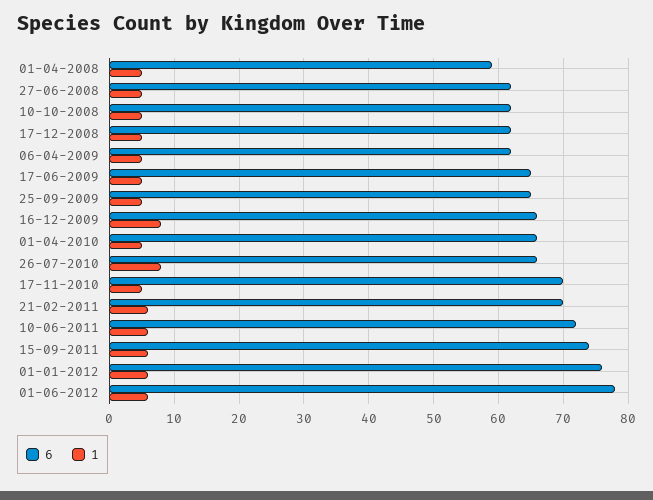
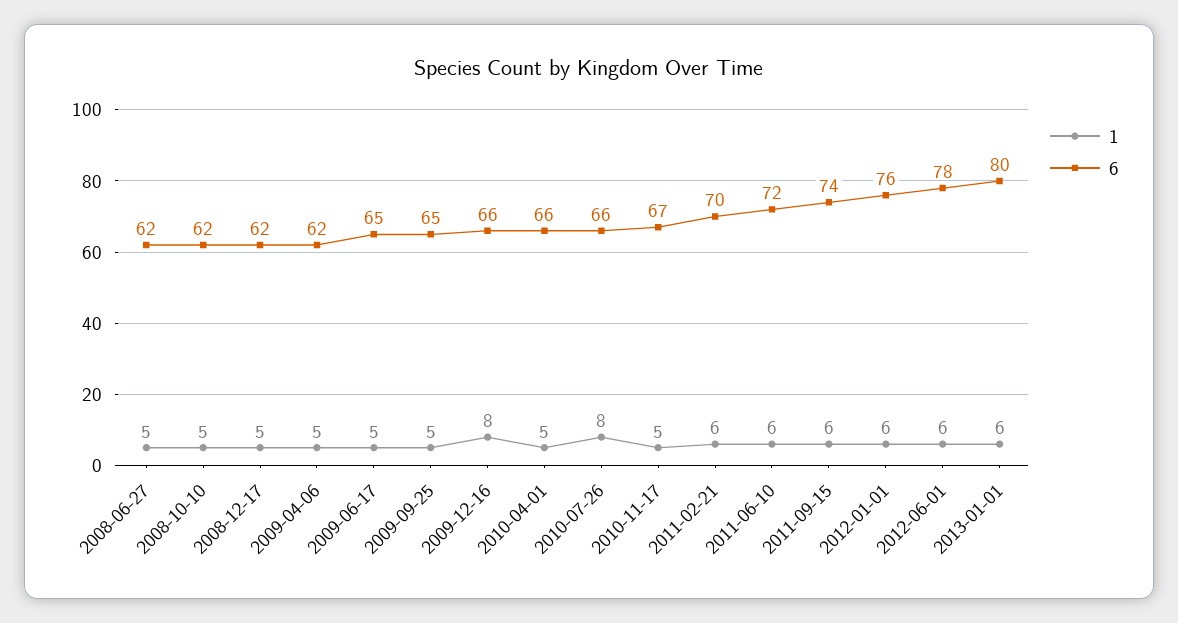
6, 01-04-2008: 59 -> none
1, 01-04-2008: 5 -> none
6, 17-11-2010: 70 -> 67
1, 2013-01-01: none -> 6
6, 2013-01-01: none -> 80

